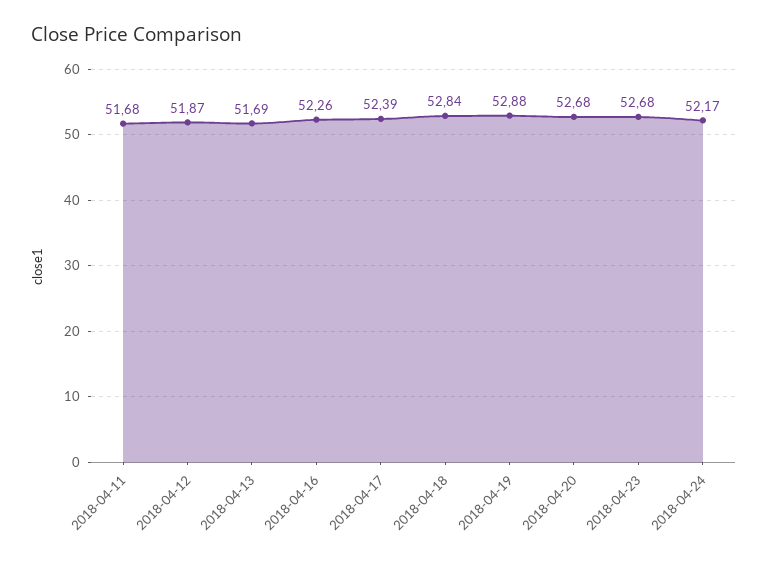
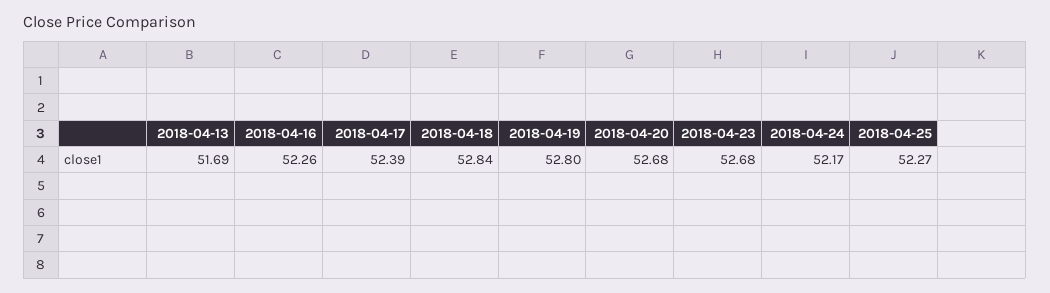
2018-04-11: 51.68 -> none
2018-04-12: 51.87 -> none
2018-04-19: 52.88 -> 52.8
2018-04-25: none -> 52.27

